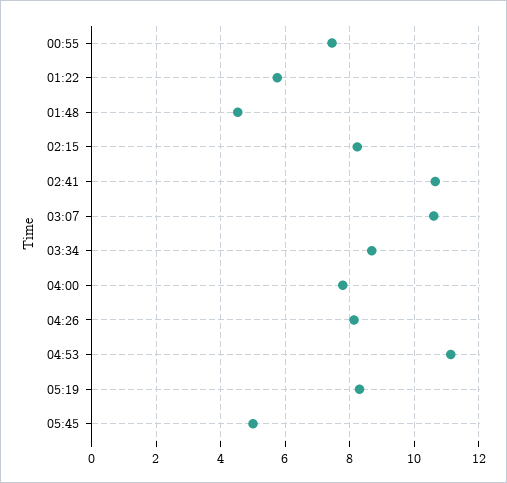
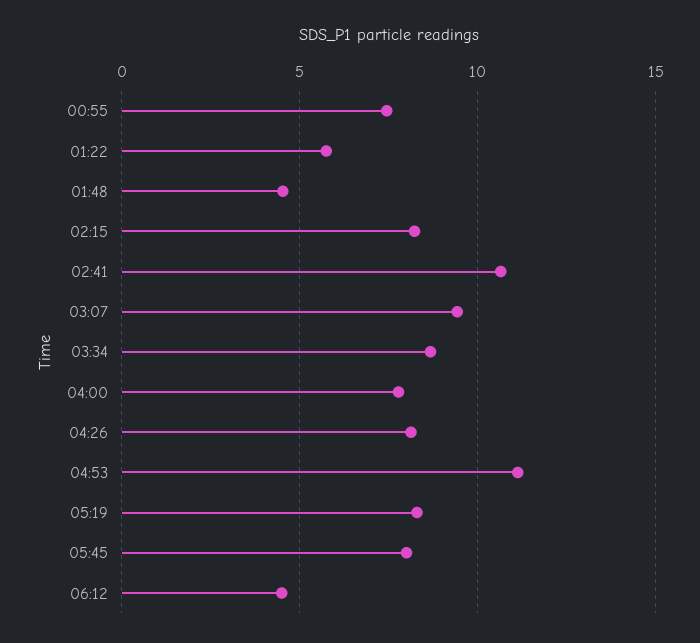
03:07: 10.6 -> 9.5
05:45: 5 -> 8
06:12: none -> 4.5

